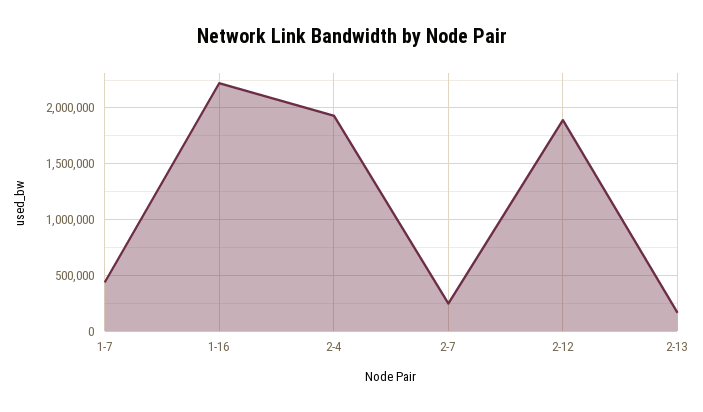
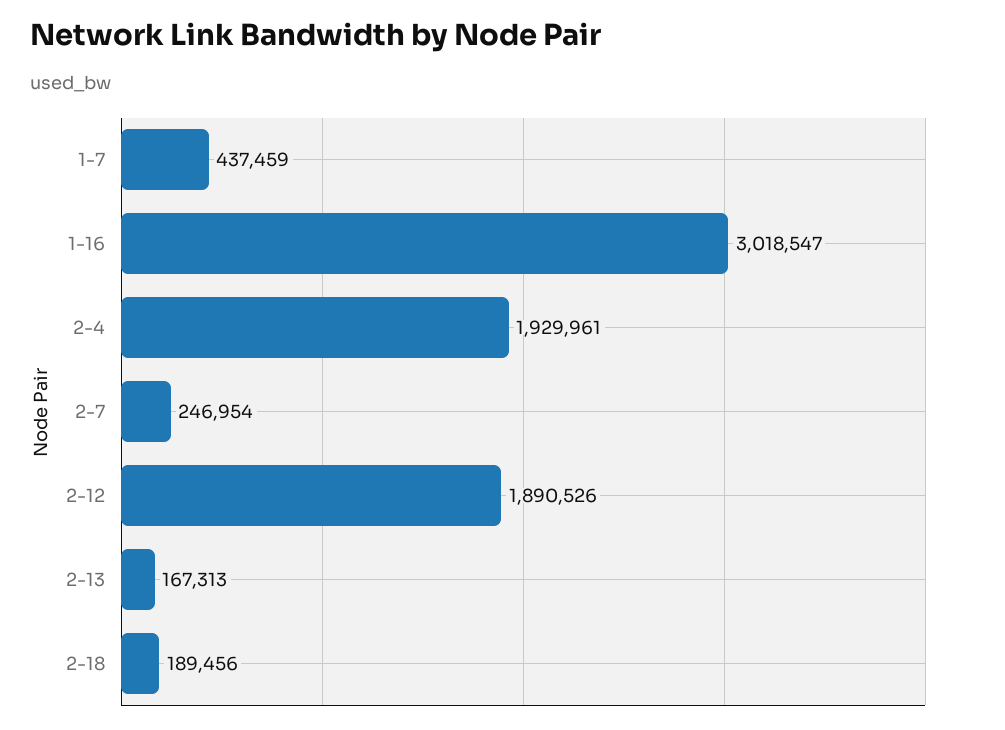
1-16: 2200000 -> 3018547
2-18: none -> 189456

